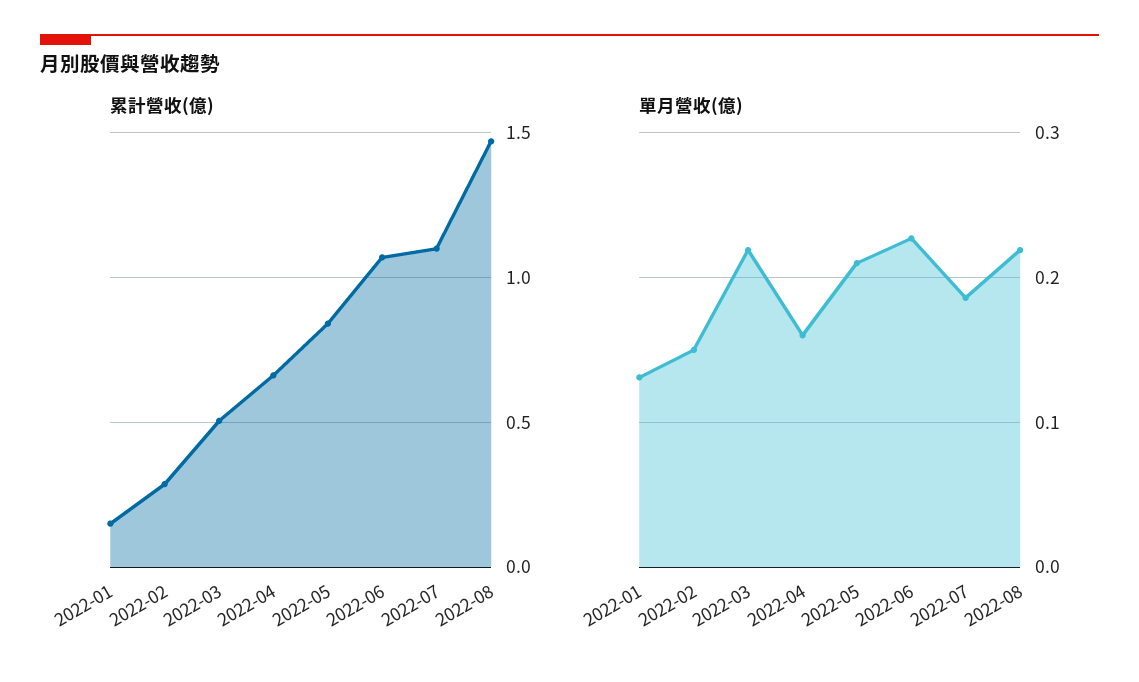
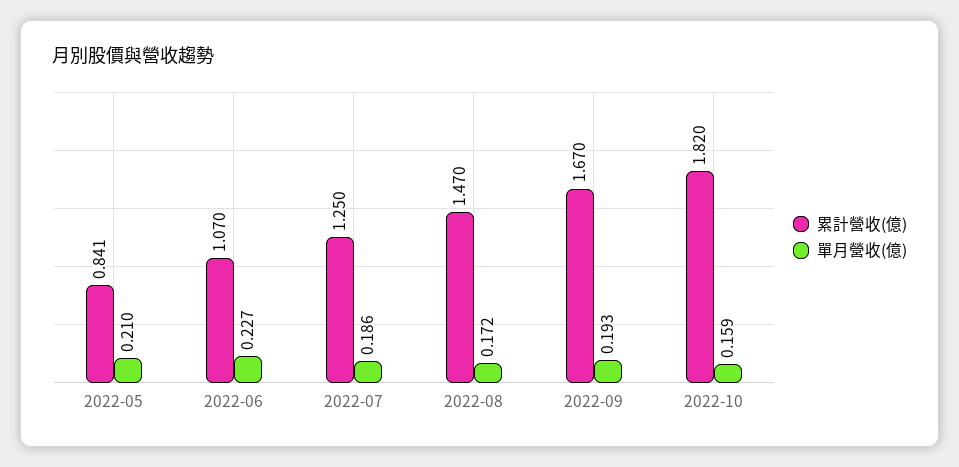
累計營收(億), 2022-01: 0.15 -> none
累計營收(億), 2022-02: 0.3 -> none
累計營收(億), 2022-03: 0.5 -> none
累計營收(億), 2022-04: 0.65 -> none
累計營收(億), 2022-07: 1.1 -> 1.25
單月營收(億), 2022-01: 0.13 -> none
單月營收(億), 2022-02: 0.15 -> none
單月營收(億), 2022-03: 0.22 -> none
單月營收(億), 2022-04: 0.16 -> none
單月營收(億), 2022-08: 0.22 -> 0.172
累計營收(億), 2022-09: none -> 1.67
單月營收(億), 2022-09: none -> 0.193
累計營收(億), 2022-10: none -> 1.82
單月營收(億), 2022-10: none -> 0.159

